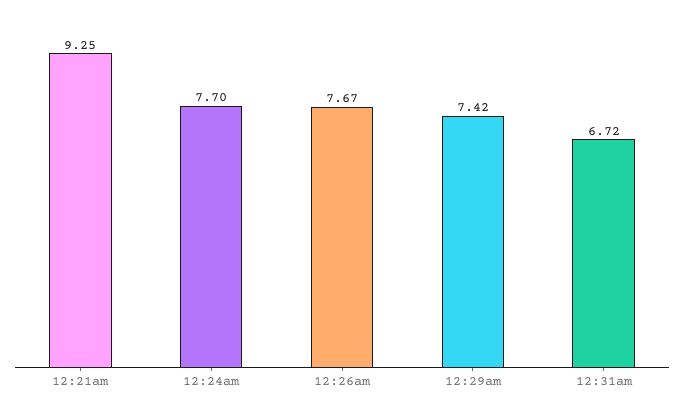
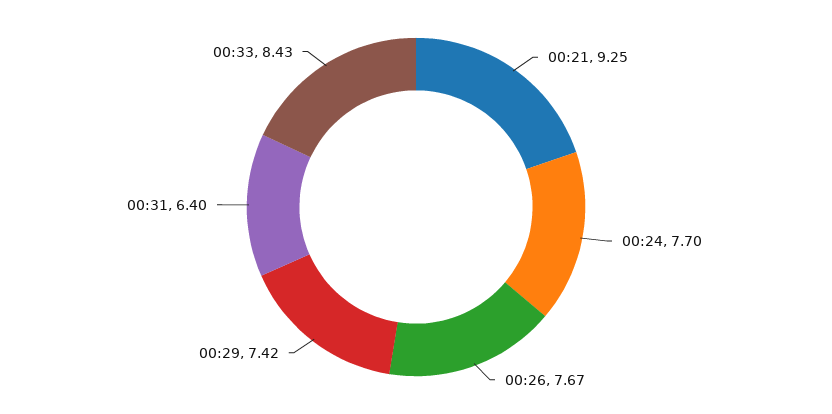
12:31am: 6.72 -> 6.4
00:33: none -> 8.43

